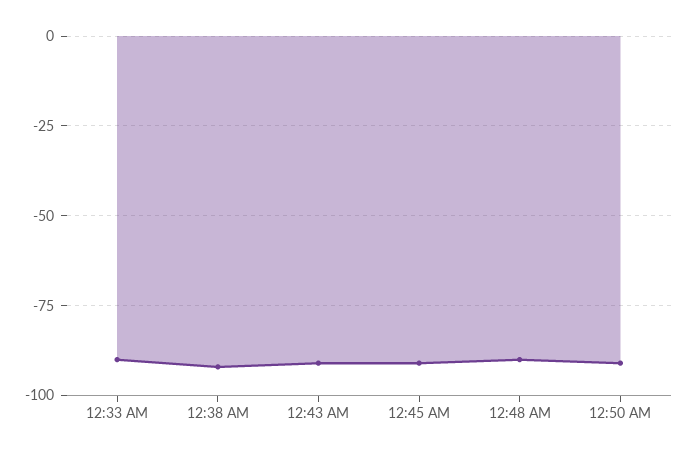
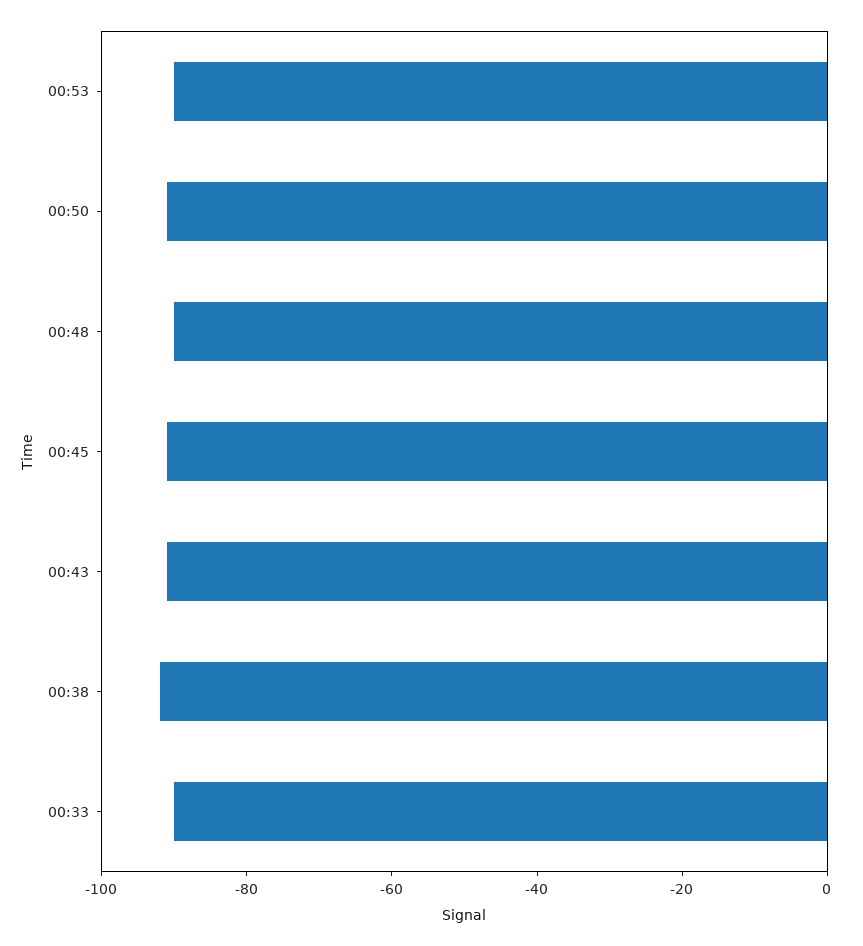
00:53: none -> -90

